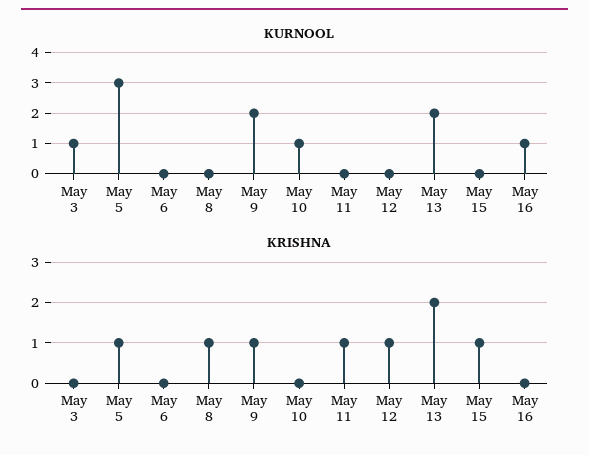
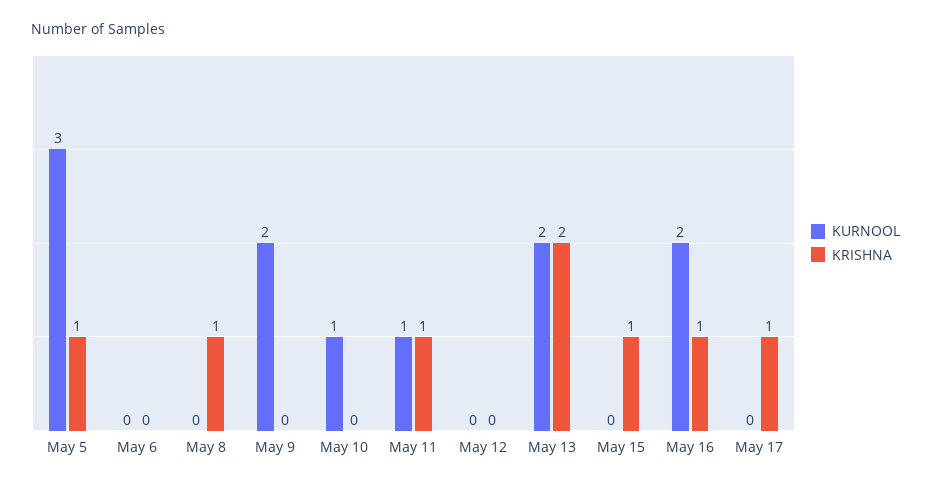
KURNOOL, May 3: 1 -> none
KURNOOL, May 11: 0 -> 1
KURNOOL, May 16: 1 -> 2
KRISHNA, May 3: 0 -> none
KRISHNA, May 9: 1 -> 0
KRISHNA, May 12: 1 -> 0
KRISHNA, May 16: 0 -> 1
KURNOOL, May 17: none -> 0
KRISHNA, May 17: none -> 1

